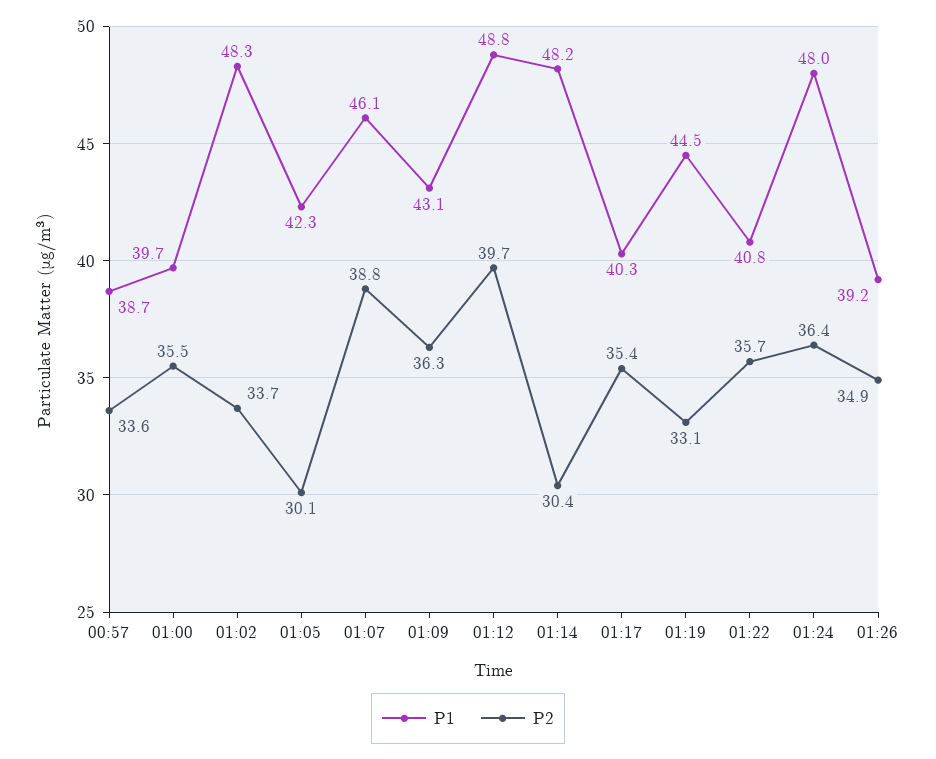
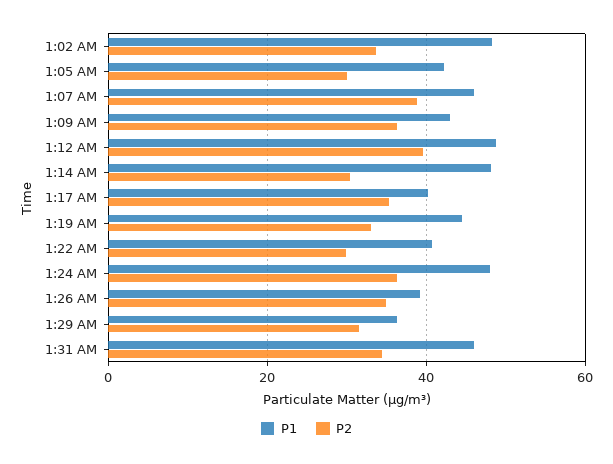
P1, 00:57: 38.7 -> none
P2, 00:57: 33.6 -> none
P1, 01:00: 39.7 -> none
P2, 01:00: 35.5 -> none
P2, 01:22: 35.7 -> 30
P1, 1:29 AM: none -> 36
P2, 1:29 AM: none -> 32
P1, 1:31 AM: none -> 46
P2, 1:31 AM: none -> 34

